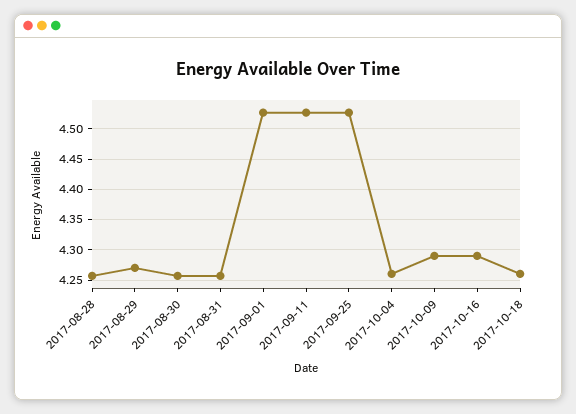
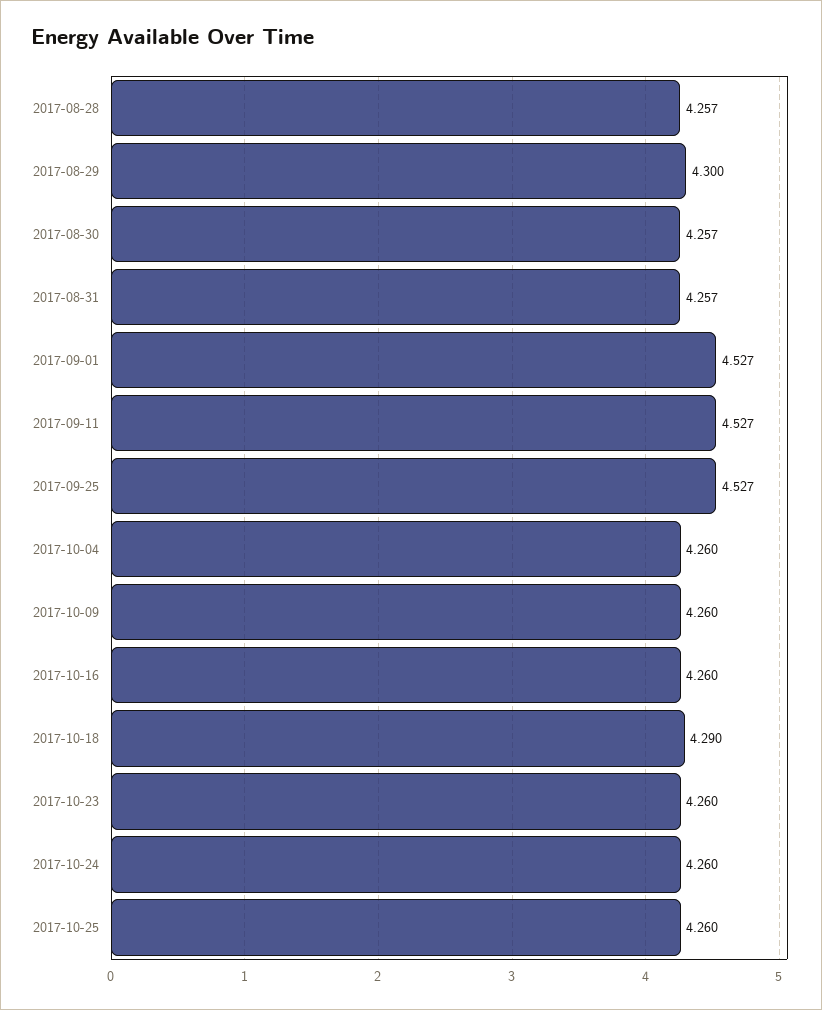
2017-08-29: 4.27 -> 4.3
2017-10-09: 4.29 -> 4.26
2017-10-16: 4.29 -> 4.26
2017-10-18: 4.26 -> 4.29
2017-10-23: none -> 4.26
2017-10-24: none -> 4.26
2017-10-25: none -> 4.26

